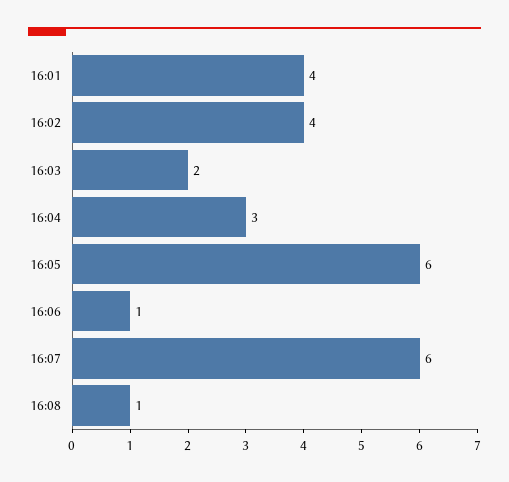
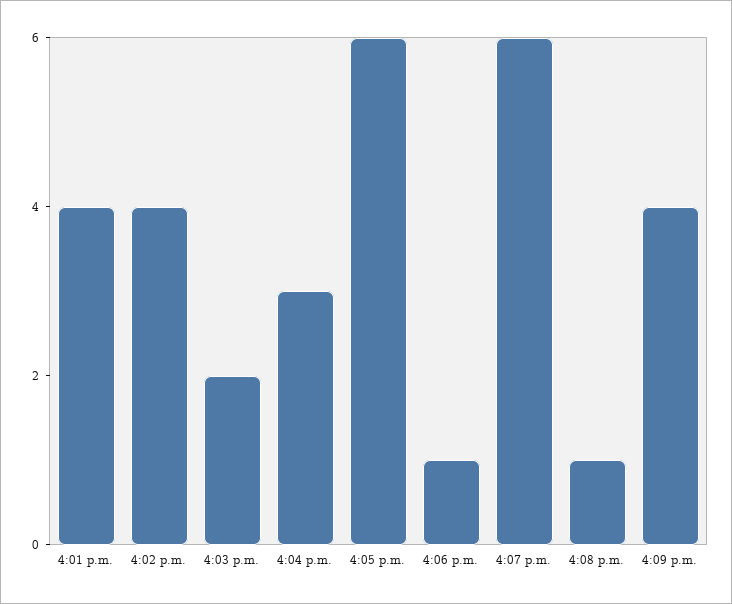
4:09 p.m.: none -> 4

